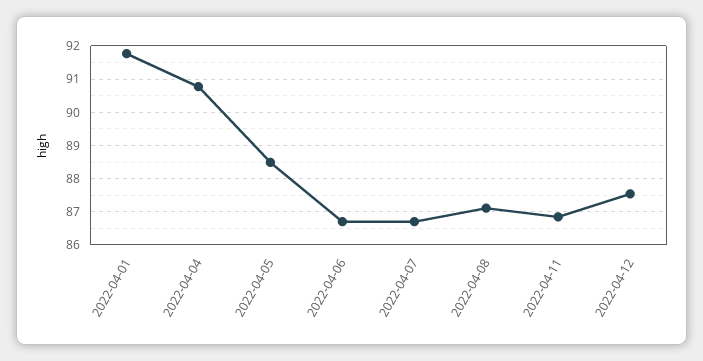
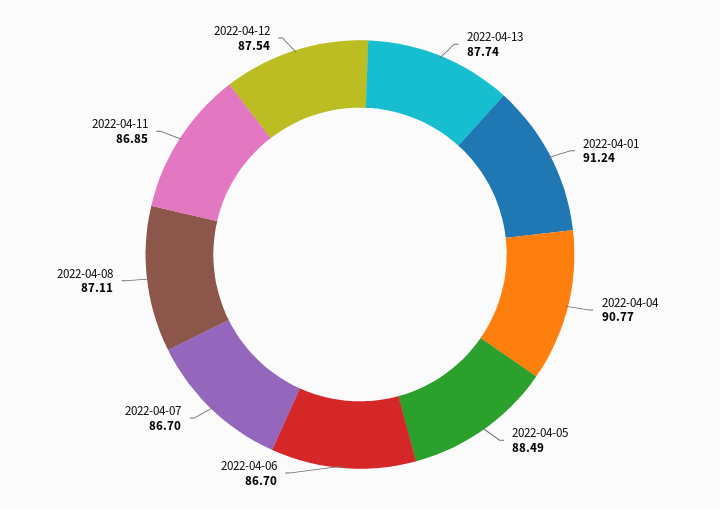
2022-04-01: 91.8 -> 91.24
2022-04-13: none -> 87.74

